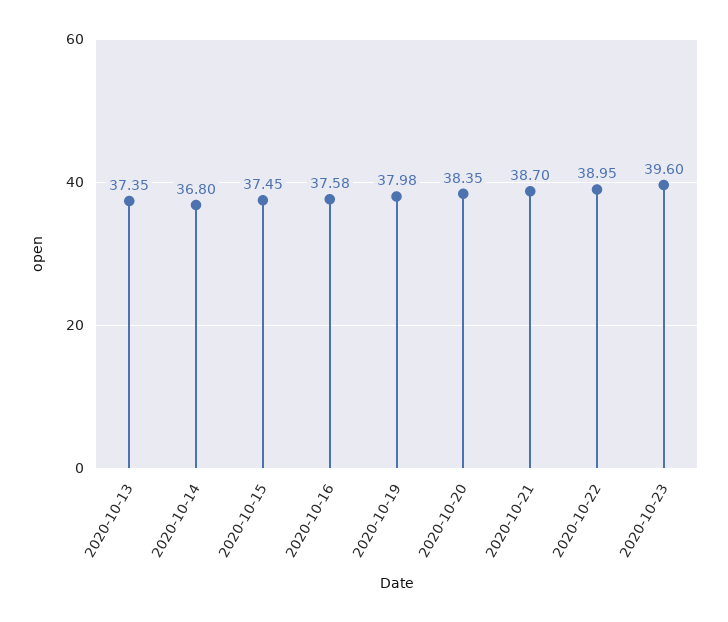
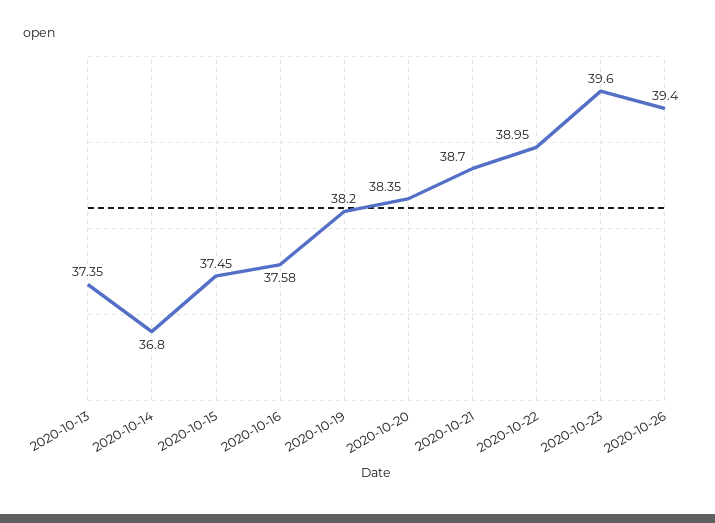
2020-10-19: 37.98 -> 38.2
2020-10-26: none -> 39.4

